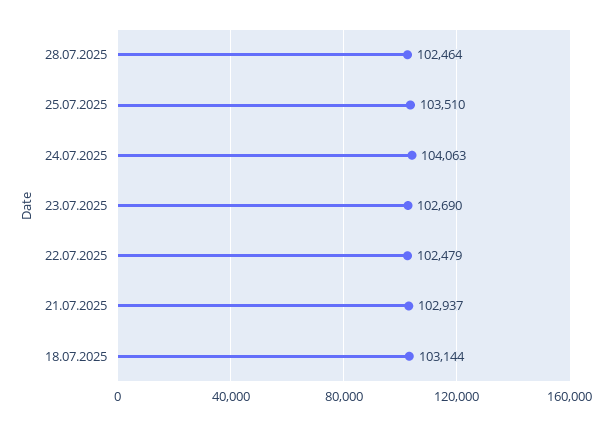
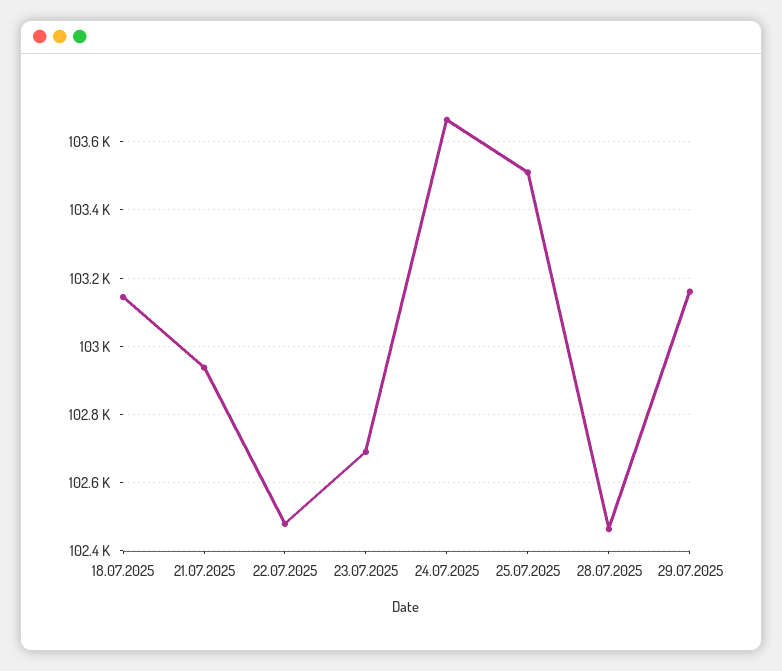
24.07.2025: 104063 -> 103660
29.07.2025: none -> 103160

